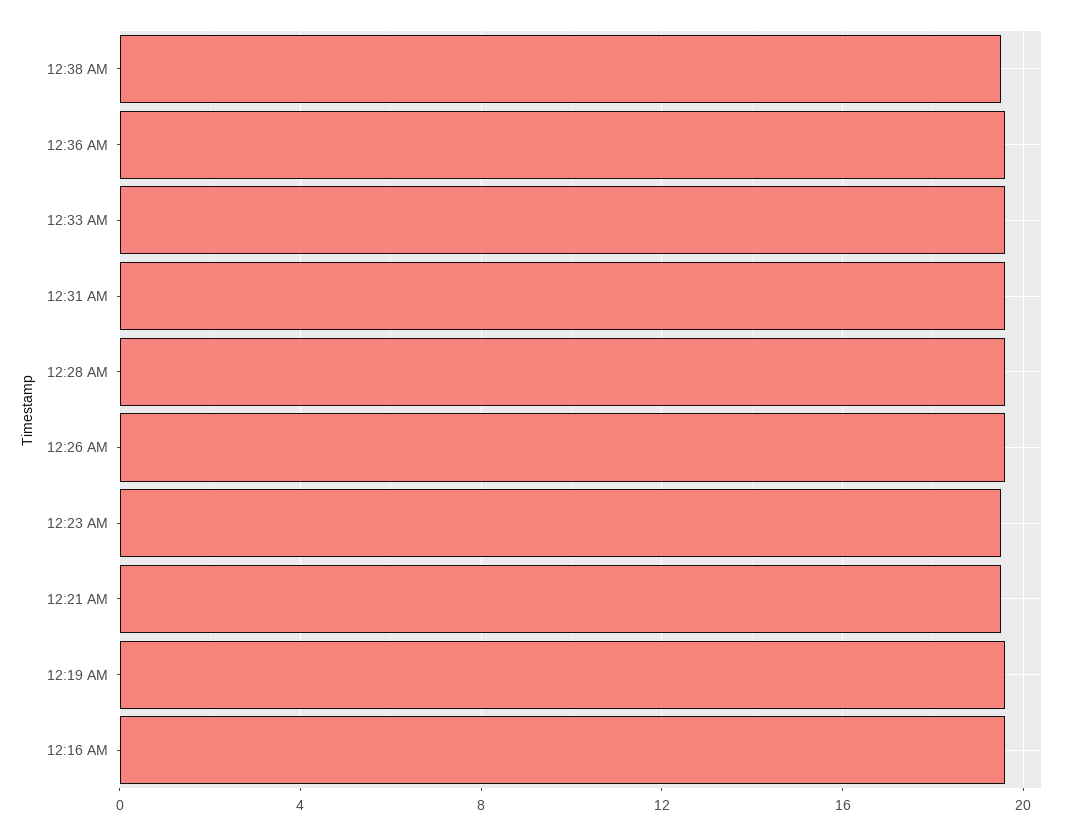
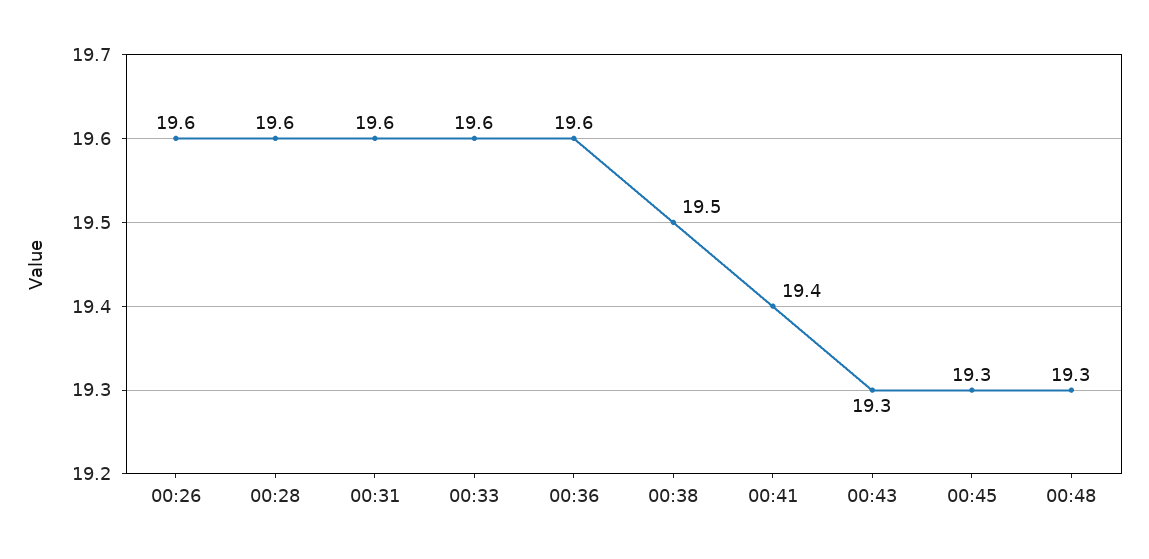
12:23 AM: 19.5 -> none
12:21 AM: 19.5 -> none
12:19 AM: 19.5 -> none
12:16 AM: 19.5 -> none
00:41: none -> 19.4
00:43: none -> 19.3
00:45: none -> 19.3
00:48: none -> 19.3

